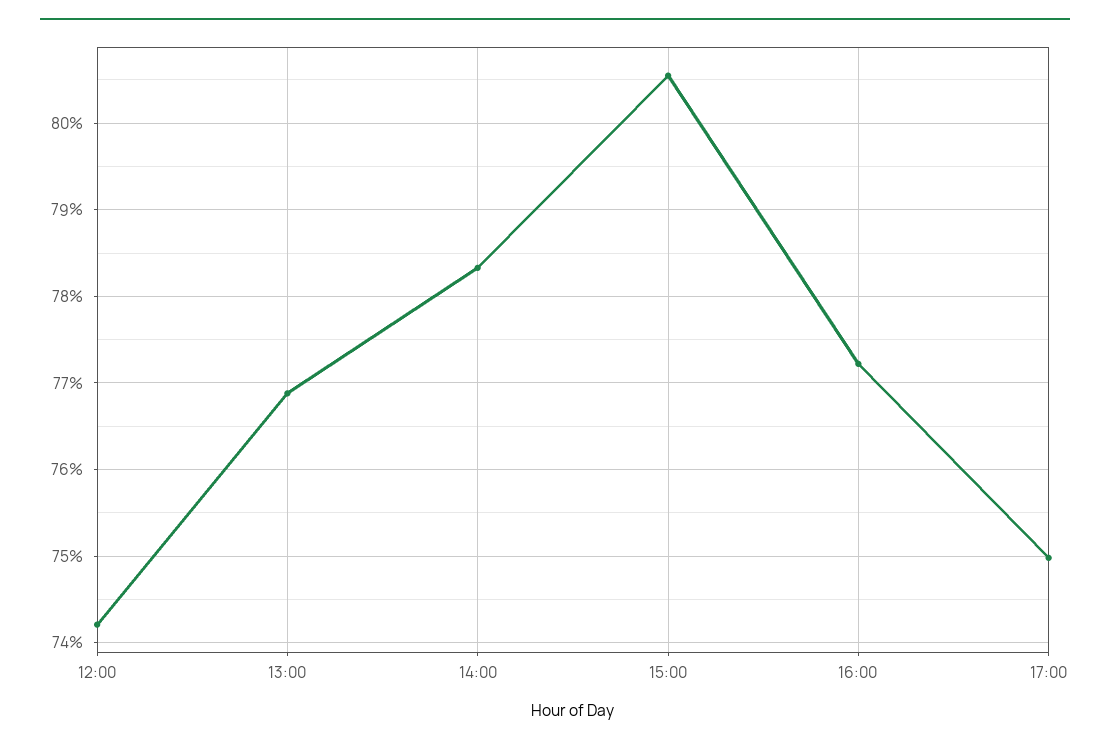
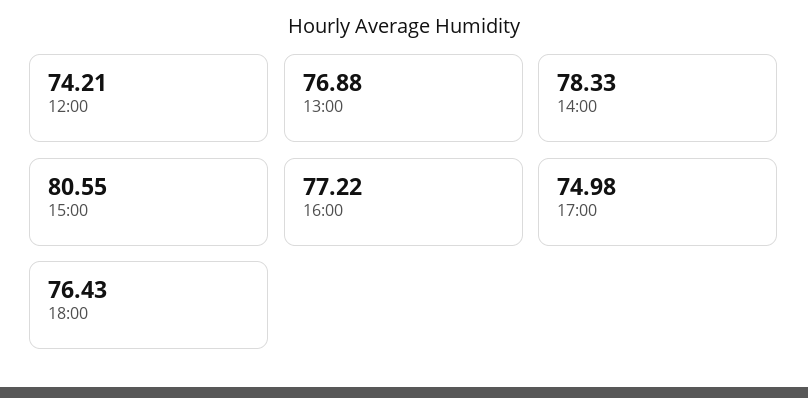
18:00: none -> 76.43

